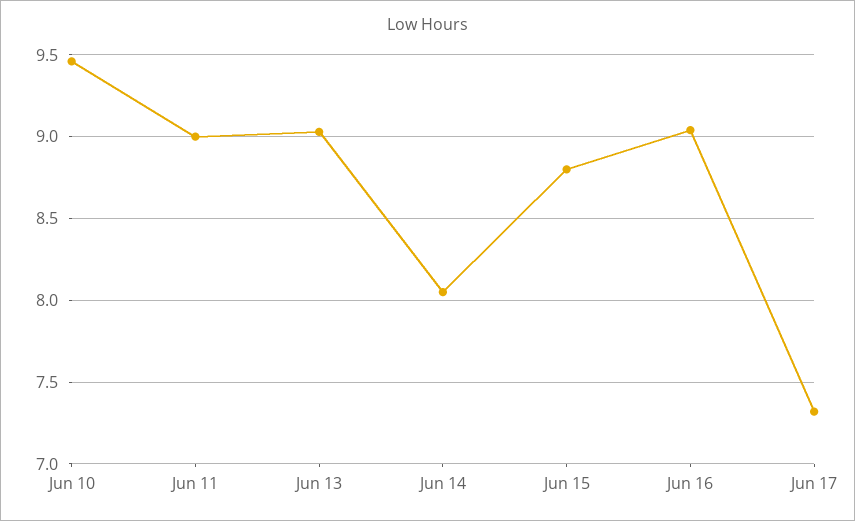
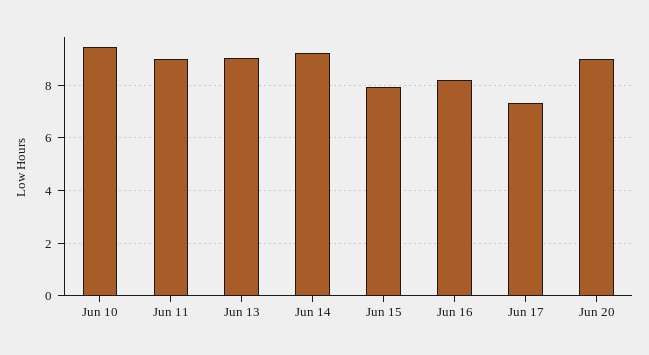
Jun 14: 8.05 -> 9.25
Jun 15: 8.8 -> 8
Jun 16: 9.05 -> 8.25
Jun 20: none -> 9

